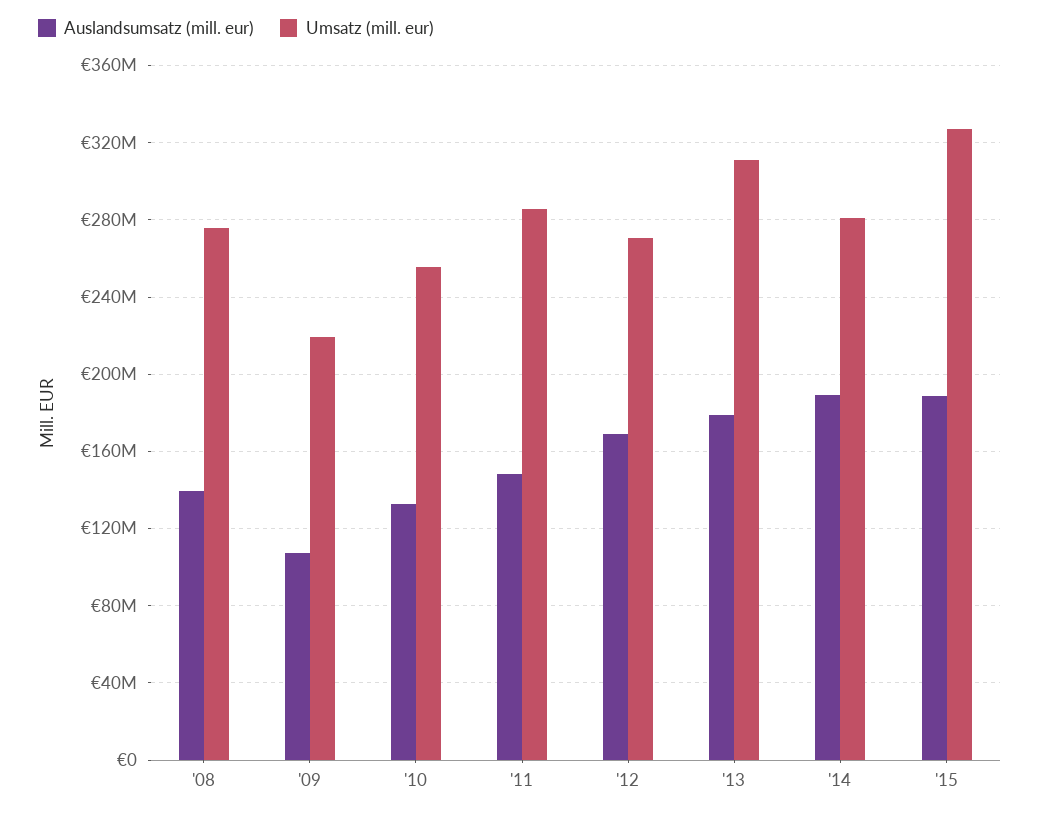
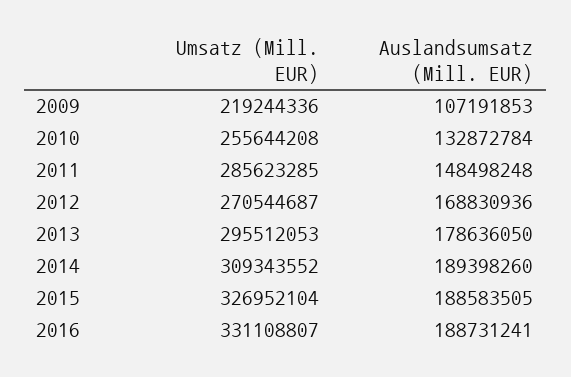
Auslandsumsatz (mill. eur), '08: 140000000 -> none
Umsatz (mill. eur), '08: 275000000 -> none
Umsatz (mill. eur), '13: 310000000 -> 295512053
Umsatz (mill. eur), '14: 280000000 -> 309343552
Umsatz (mill. eur), 2016: none -> 331108807
Auslandsumsatz (mill. eur), 2016: none -> 188731241

